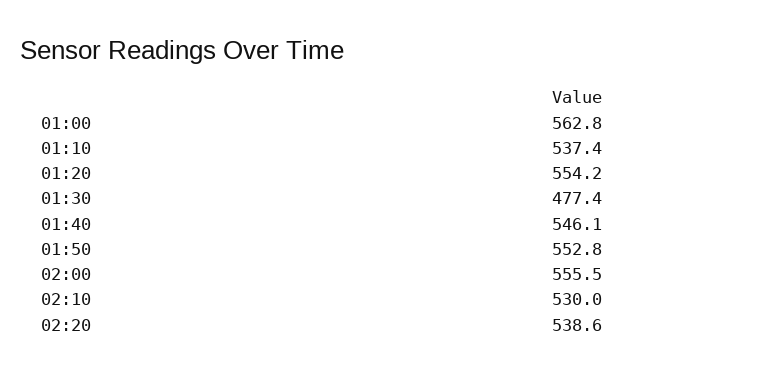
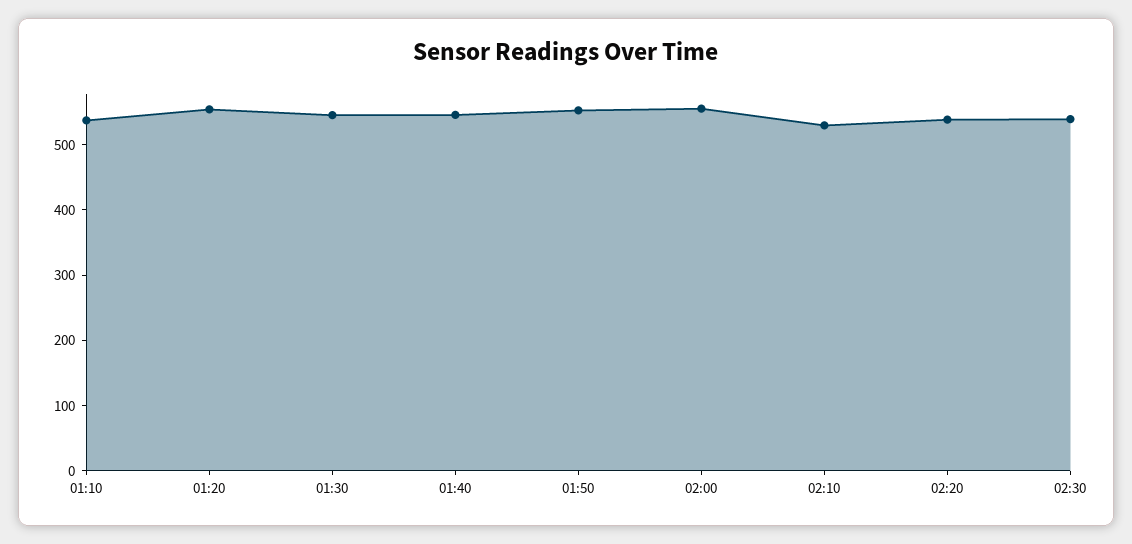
01:00: 562.8 -> none
01:30: 477.4 -> 540
02:30: none -> 540

